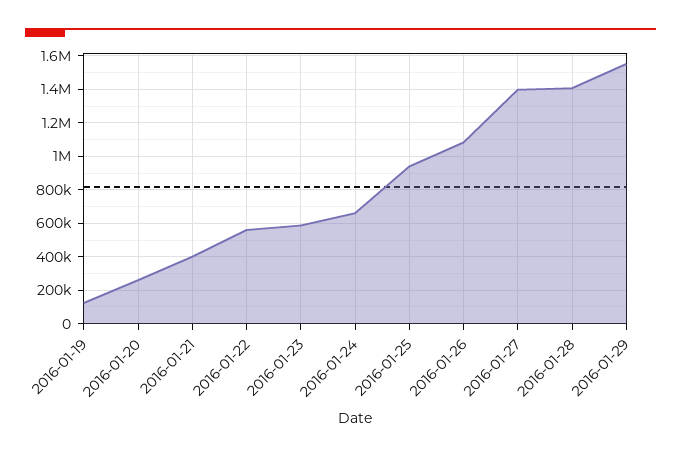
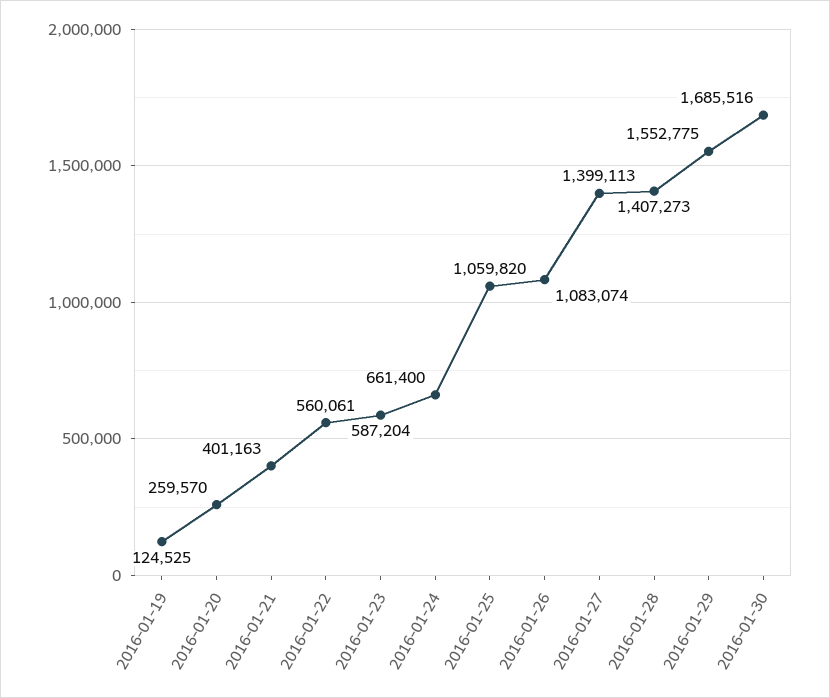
2016-01-25: 950000 -> 1059820
2016-01-30: none -> 1685516

